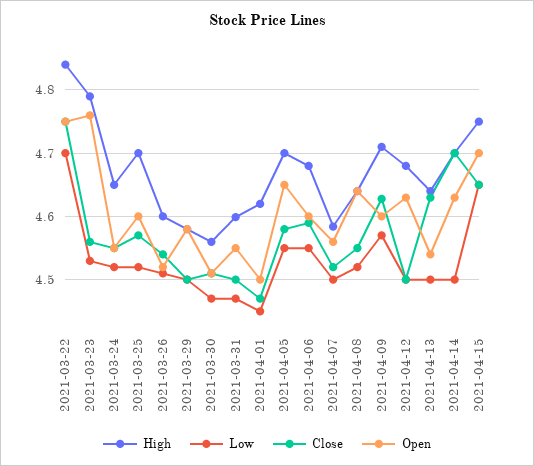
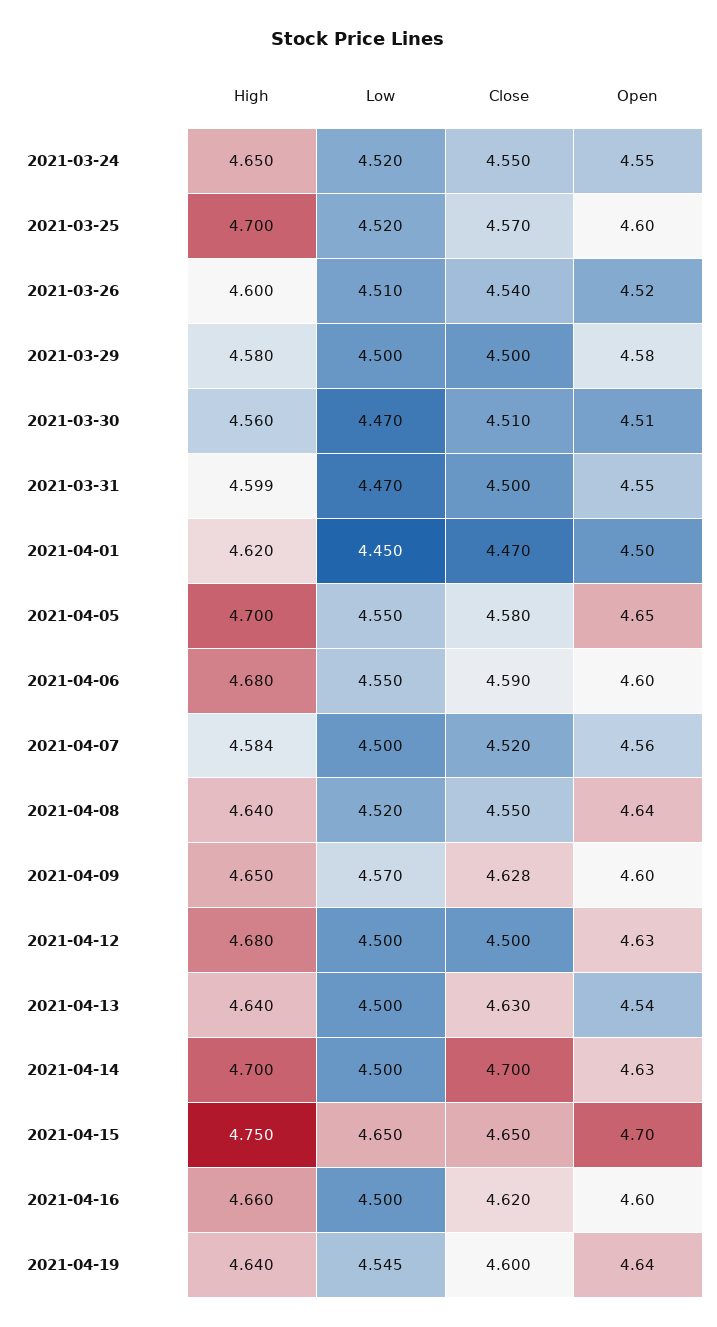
High, 2021-03-22: 4.84 -> none
Low, 2021-03-22: 4.7 -> none
Close, 2021-03-22: 4.75 -> none
Open, 2021-03-22: 4.75 -> none
High, 2021-03-23: 4.79 -> none
Low, 2021-03-23: 4.53 -> none
Close, 2021-03-23: 4.56 -> none
Open, 2021-03-23: 4.76 -> none
High, 2021-04-09: 4.71 -> 4.65
High, 2021-04-16: none -> 4.66
Low, 2021-04-16: none -> 4.5
Close, 2021-04-16: none -> 4.62
Open, 2021-04-16: none -> 4.6
High, 2021-04-19: none -> 4.64
Low, 2021-04-19: none -> 4.545
Close, 2021-04-19: none -> 4.6
Open, 2021-04-19: none -> 4.64

